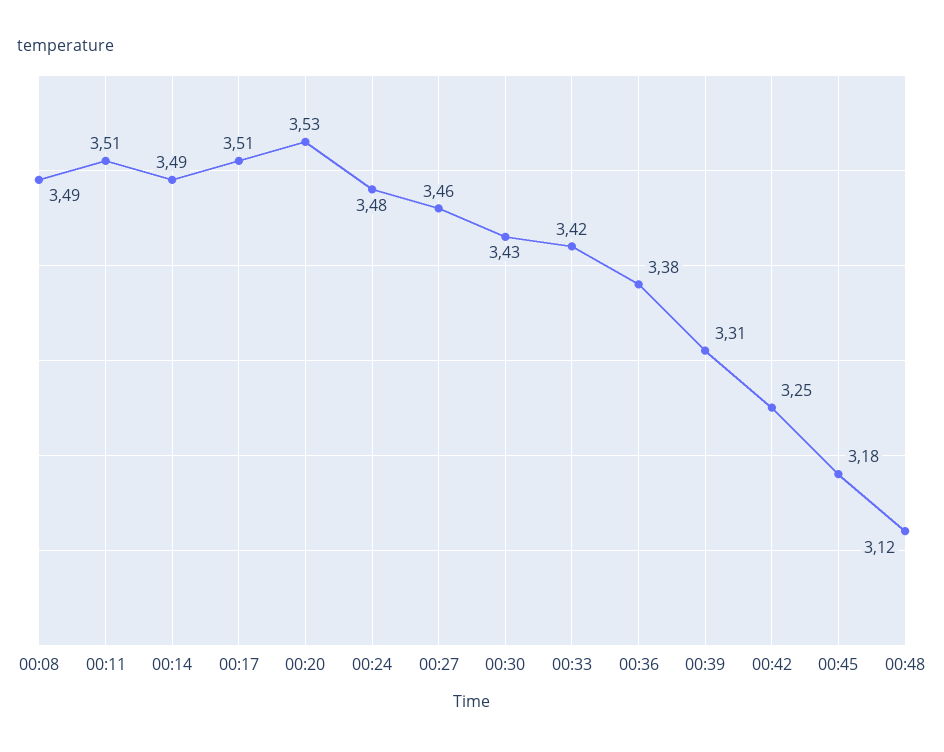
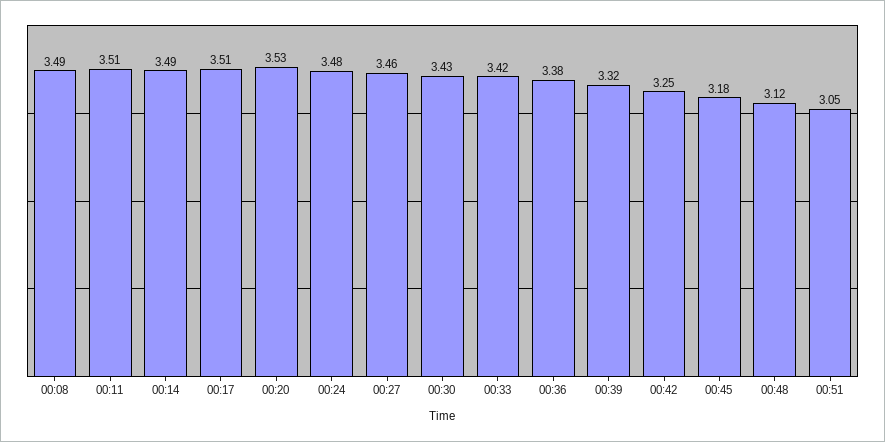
00:39: 3.31 -> 3.32
00:51: none -> 3.05

